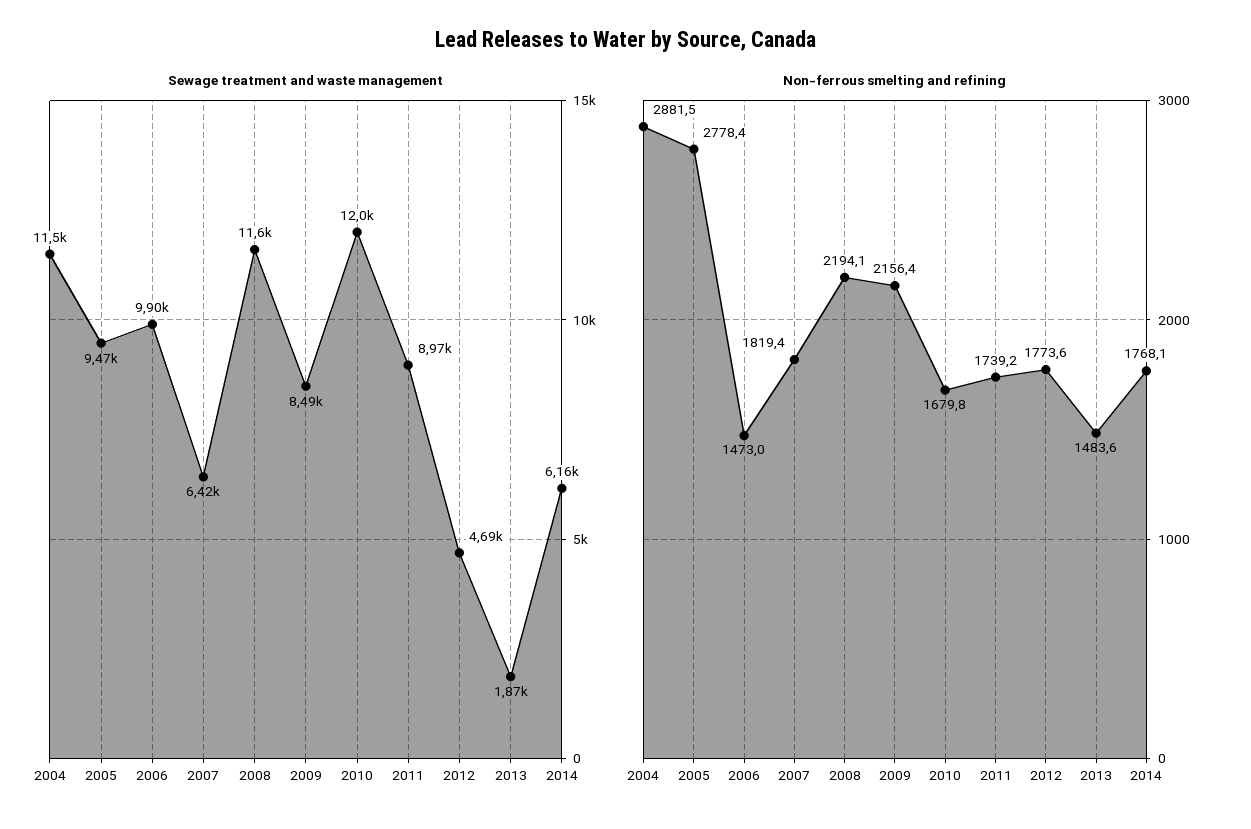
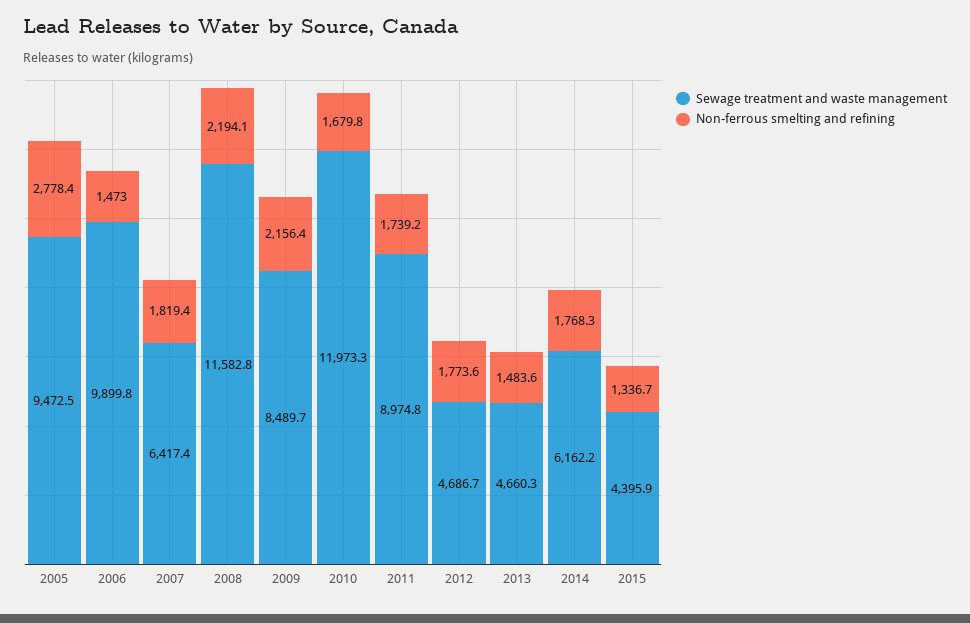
Sewage treatment and waste management, 2004: 11500 -> none
Sewage treatment and waste management, 2013: 1870 -> 4660.3
Non-ferrous smelting and refining, 2004: 2881.5 -> none
Non-ferrous smelting and refining, 2014: 1768.1 -> 1768.3
Sewage treatment and waste management, 2015: none -> 4395.9
Non-ferrous smelting and refining, 2015: none -> 1336.7

